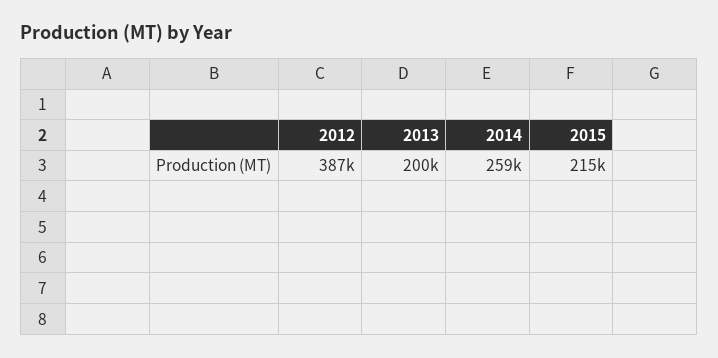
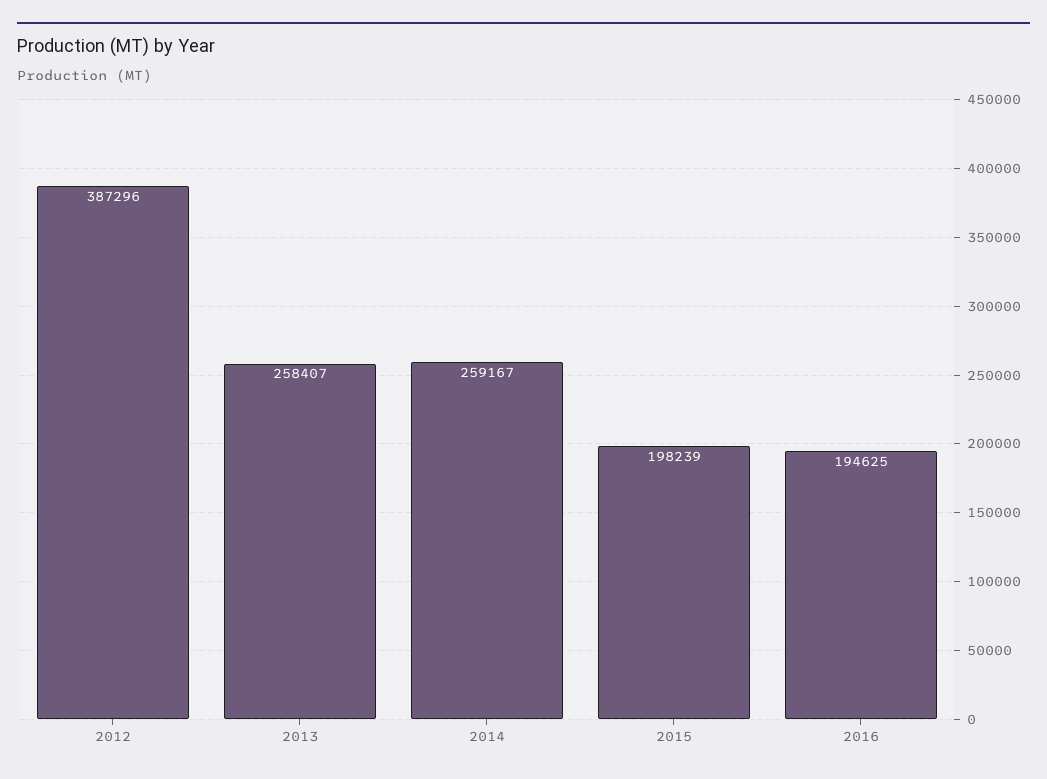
2013: 200000 -> 258407
2015: 215000 -> 198239
2016: none -> 194625

